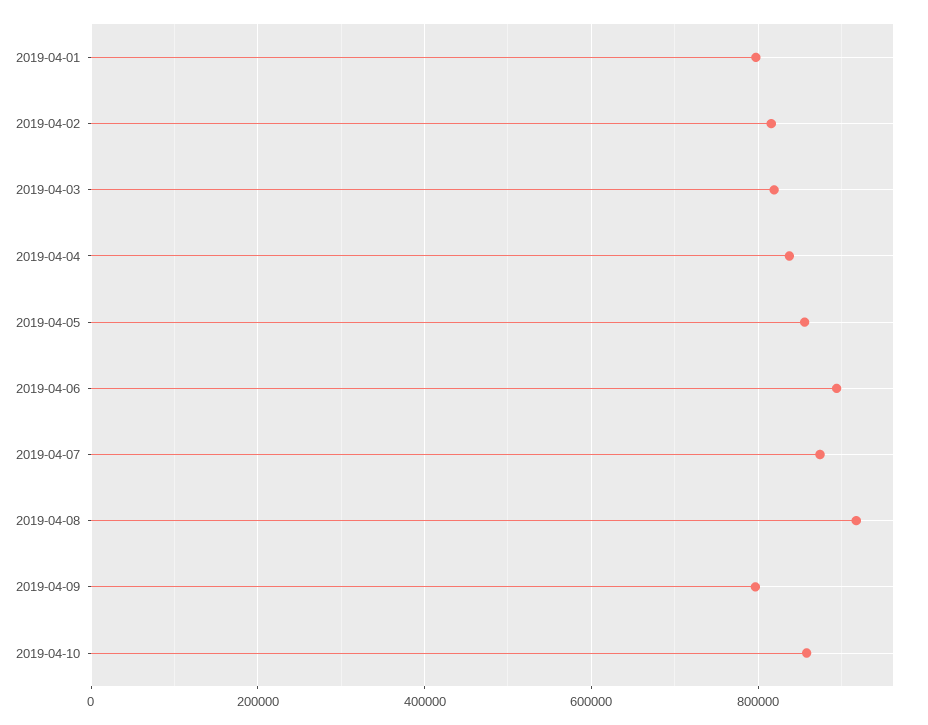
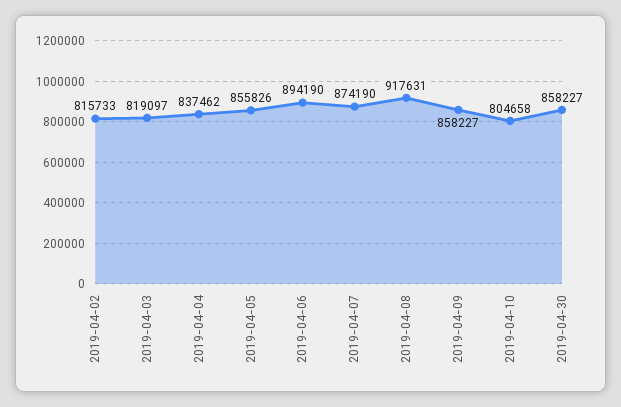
2019-04-01: 800000 -> none
2019-04-09: 800000 -> 858227
2019-04-10: 860000 -> 804658
2019-04-30: none -> 858227

